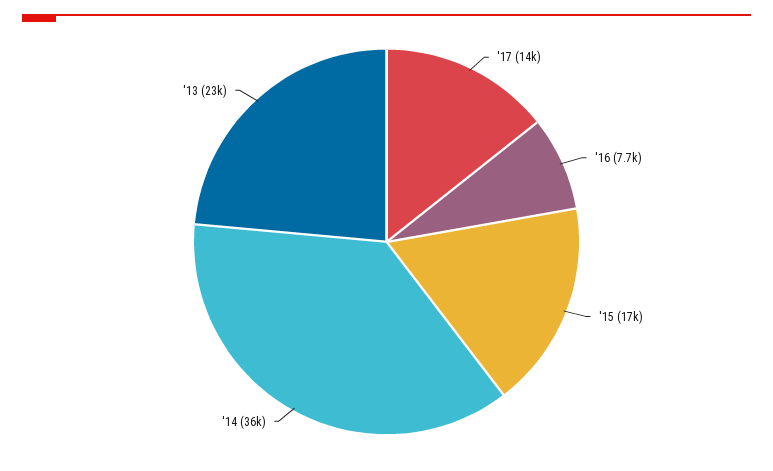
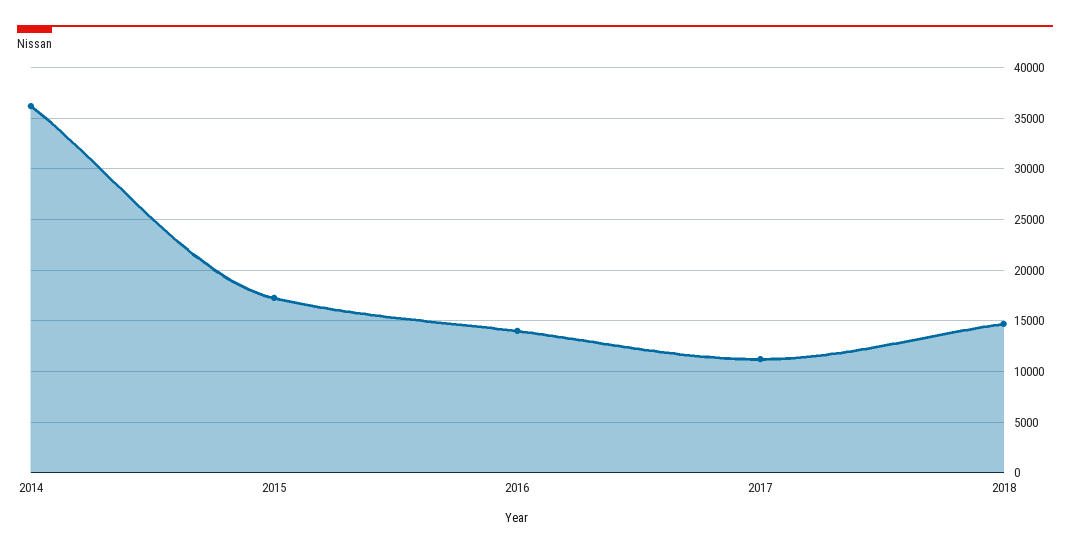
'17: 14000 -> 11000
'16: 7700 -> 14000
'13: 23000 -> none
2018: none -> 15000

